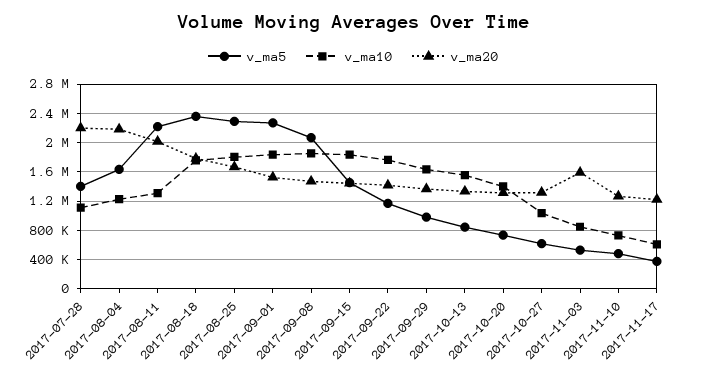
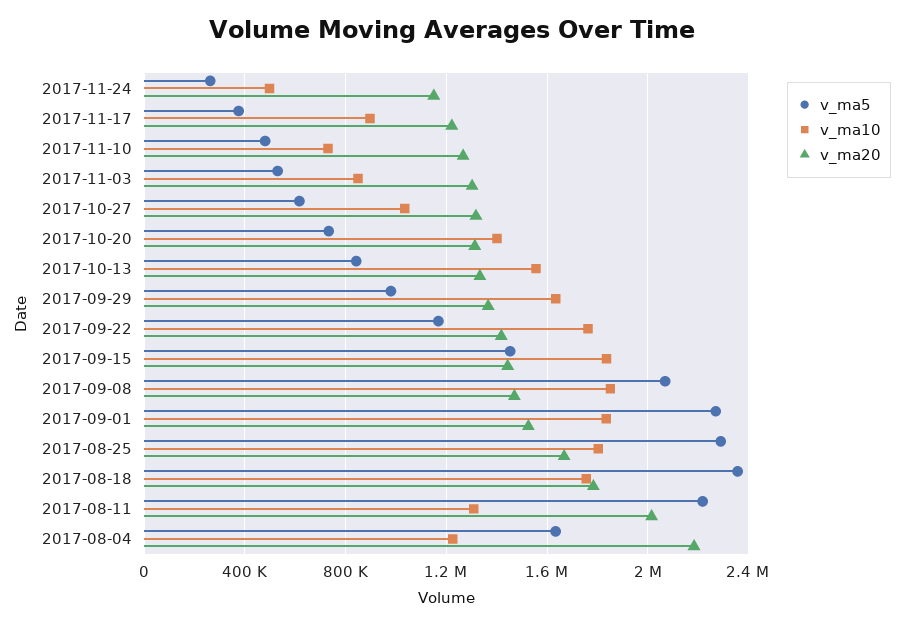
v_ma5, 2017-07-28: 1400000 -> none
v_ma10, 2017-07-28: 1100000 -> none
v_ma20, 2017-07-28: 2200000 -> none
v_ma20, 2017-11-03: 1600000 -> 1300000
v_ma10, 2017-11-17: 600000 -> 900000
v_ma5, 2017-11-24: none -> 250000
v_ma10, 2017-11-24: none -> 500000
v_ma20, 2017-11-24: none -> 1150000

